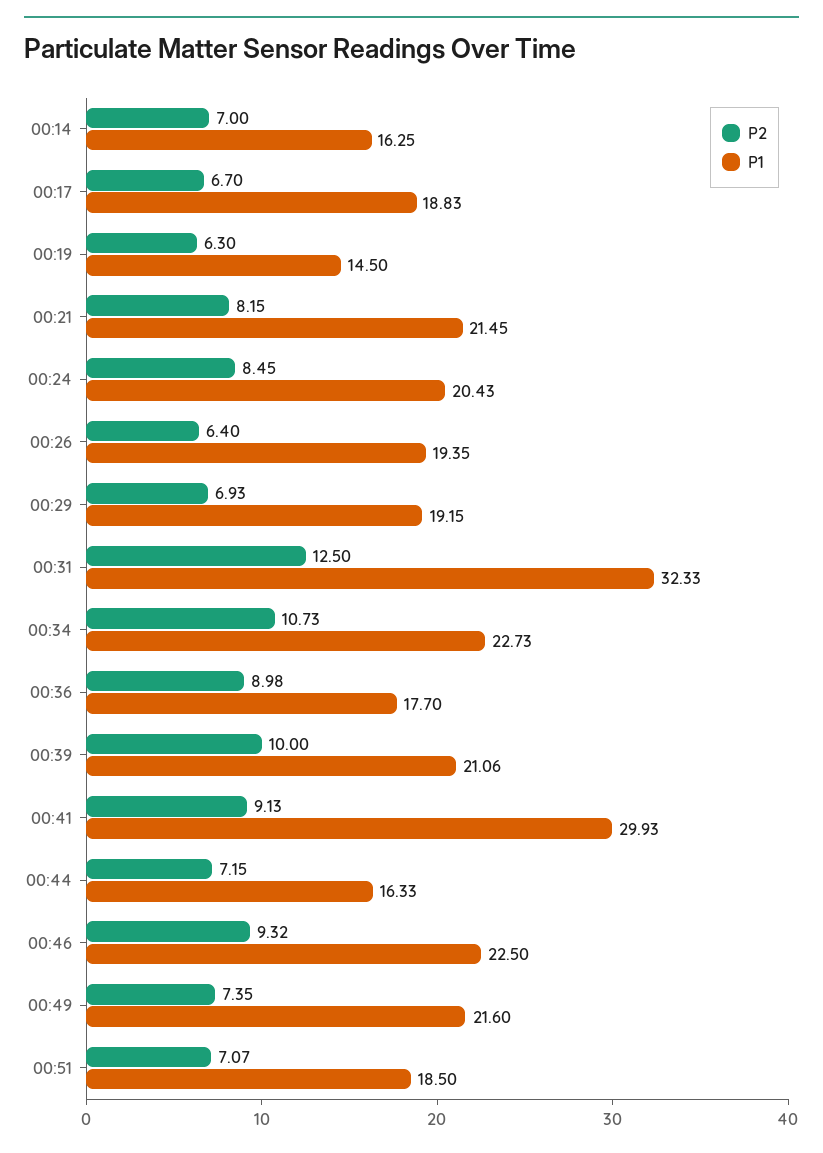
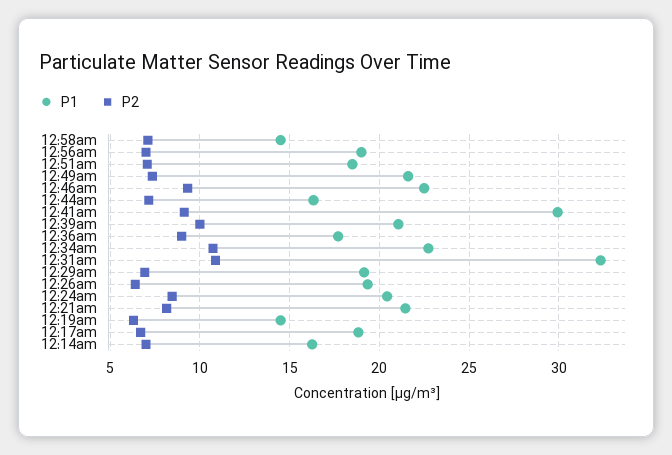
P2, 00:31: 12.5 -> 11
P1, 12:58am: none -> 14.5
P2, 12:58am: none -> 7
P1, 12:56am: none -> 19
P2, 12:56am: none -> 7

